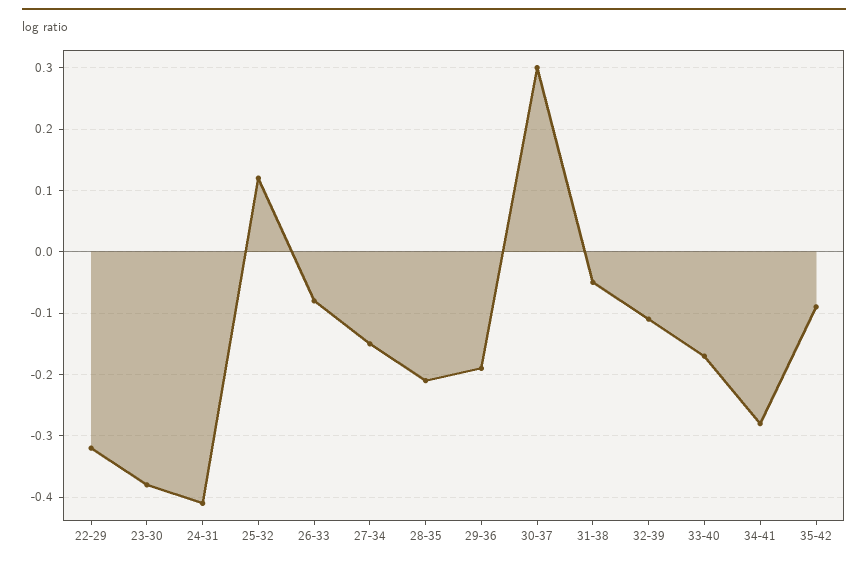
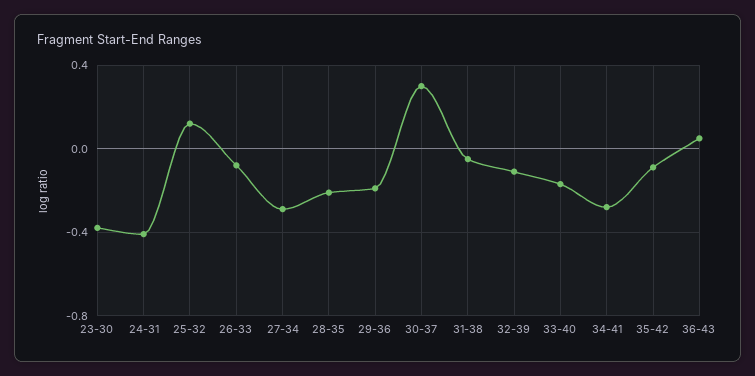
22-29: -0.32 -> none
27-34: -0.15 -> -0.3
36-43: none -> 0.05

